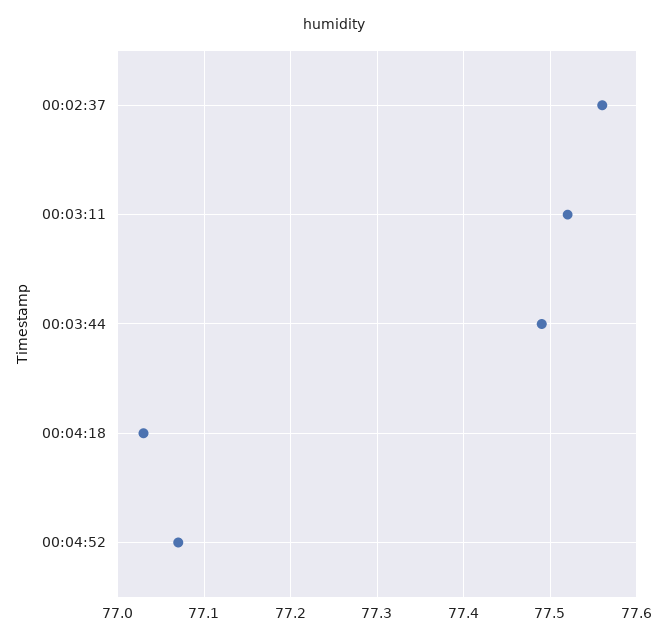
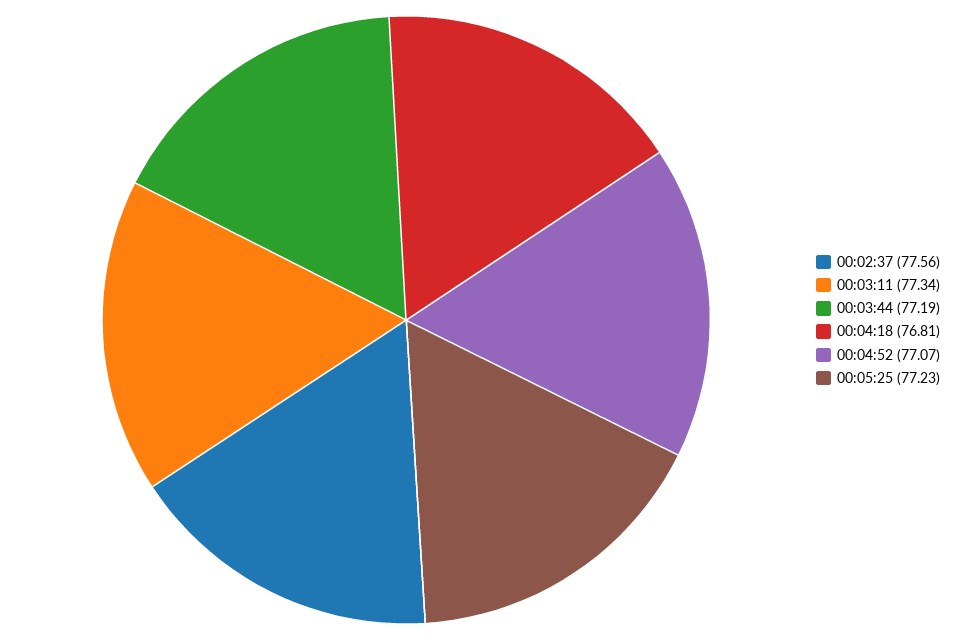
00:03:11: 77.52 -> 77.34
00:03:44: 77.49 -> 77.19
00:04:18: 77.03 -> 76.81
00:05:25: none -> 77.23

